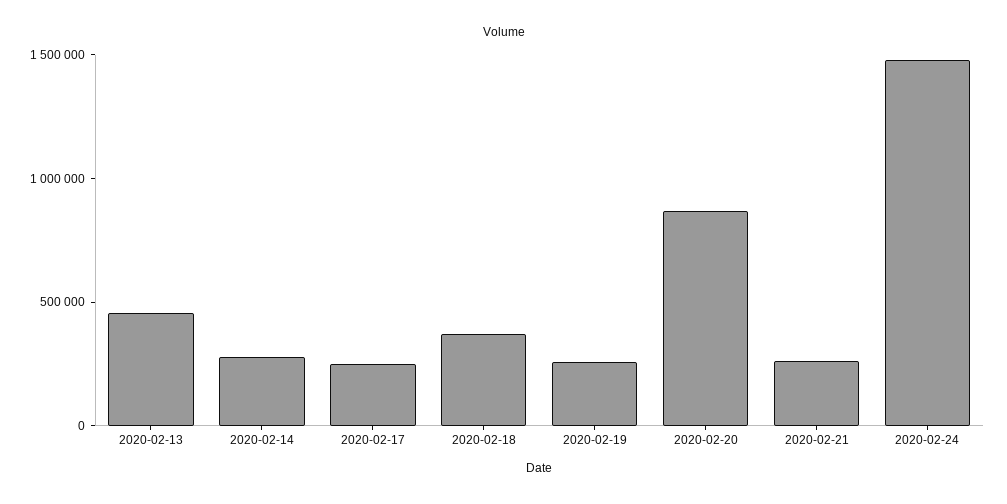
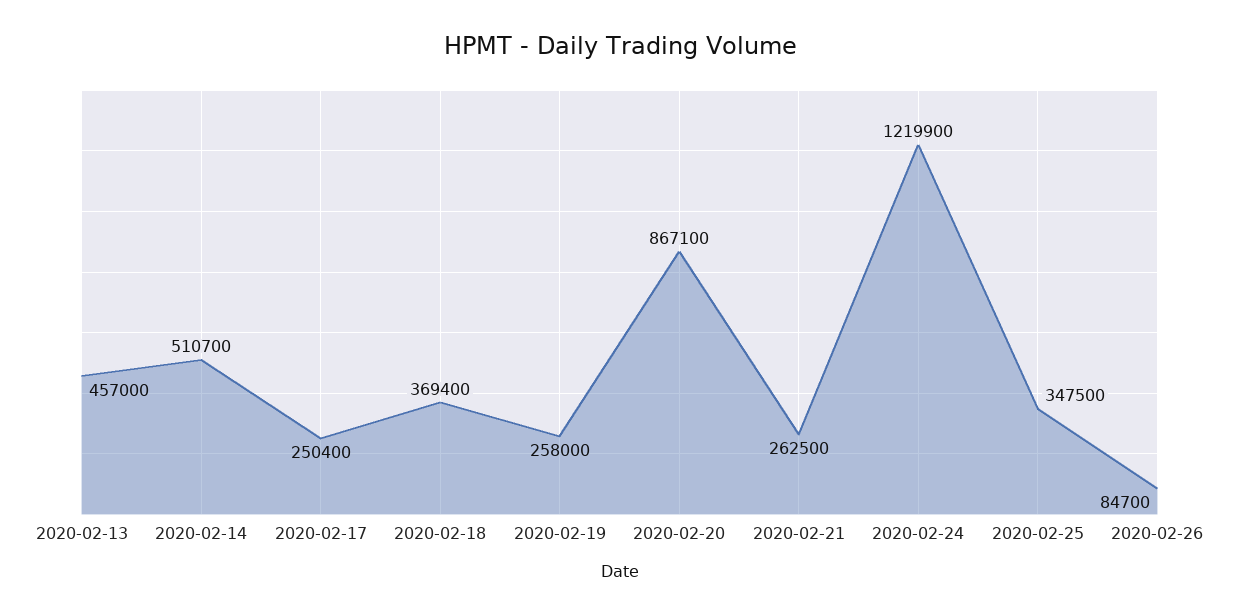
2020-02-14: 300000 -> 510700
2020-02-24: 1500000 -> 1219900
2020-02-25: none -> 347500
2020-02-26: none -> 84700

